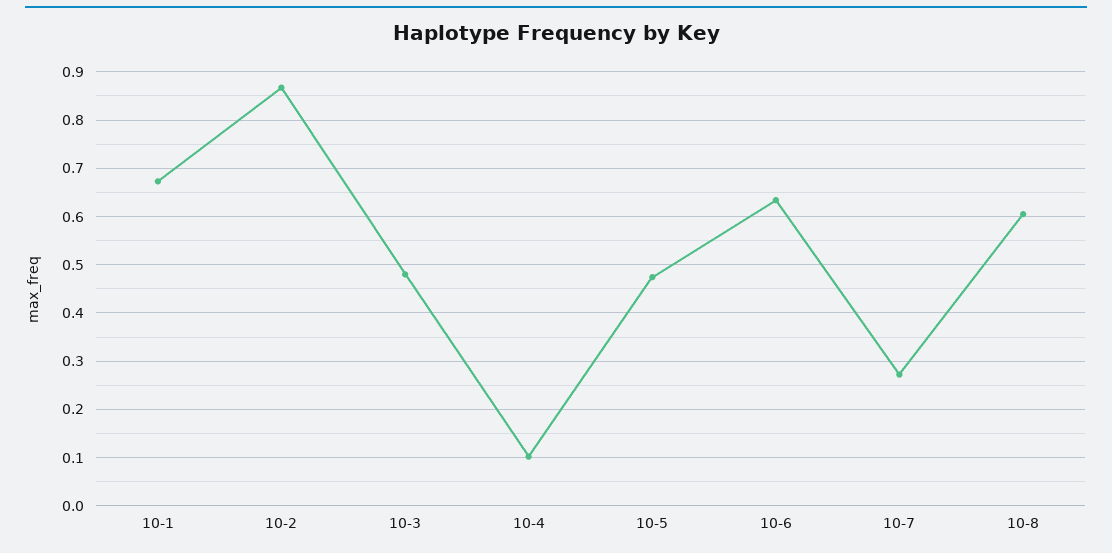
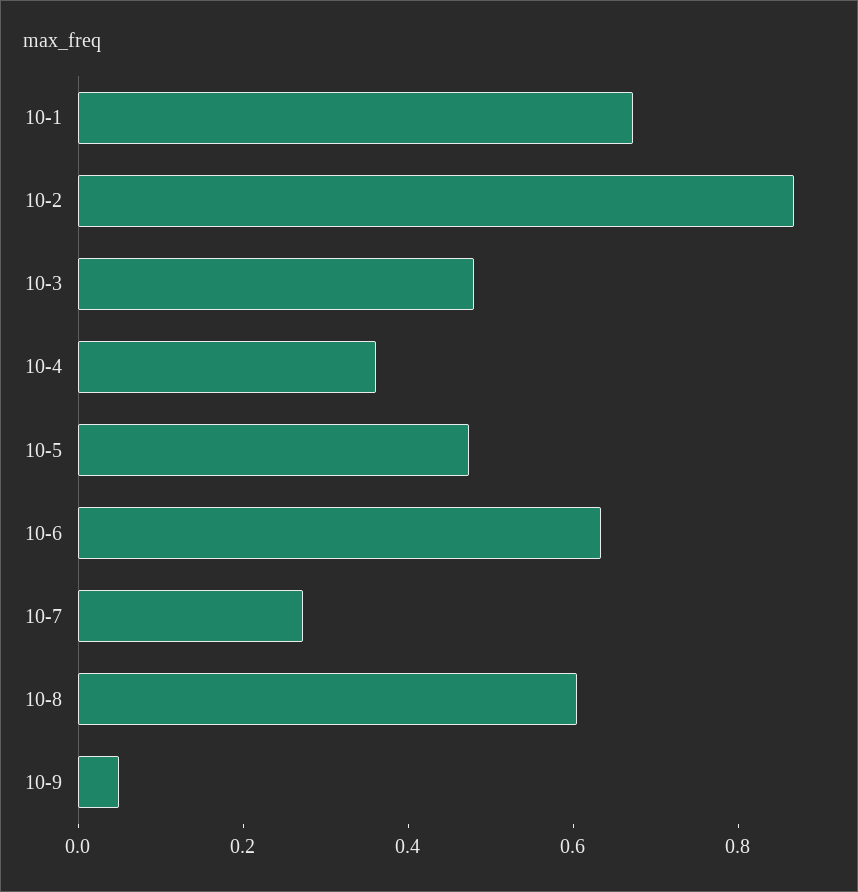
10-4: 0.1 -> 0.35
10-9: none -> 0.05

